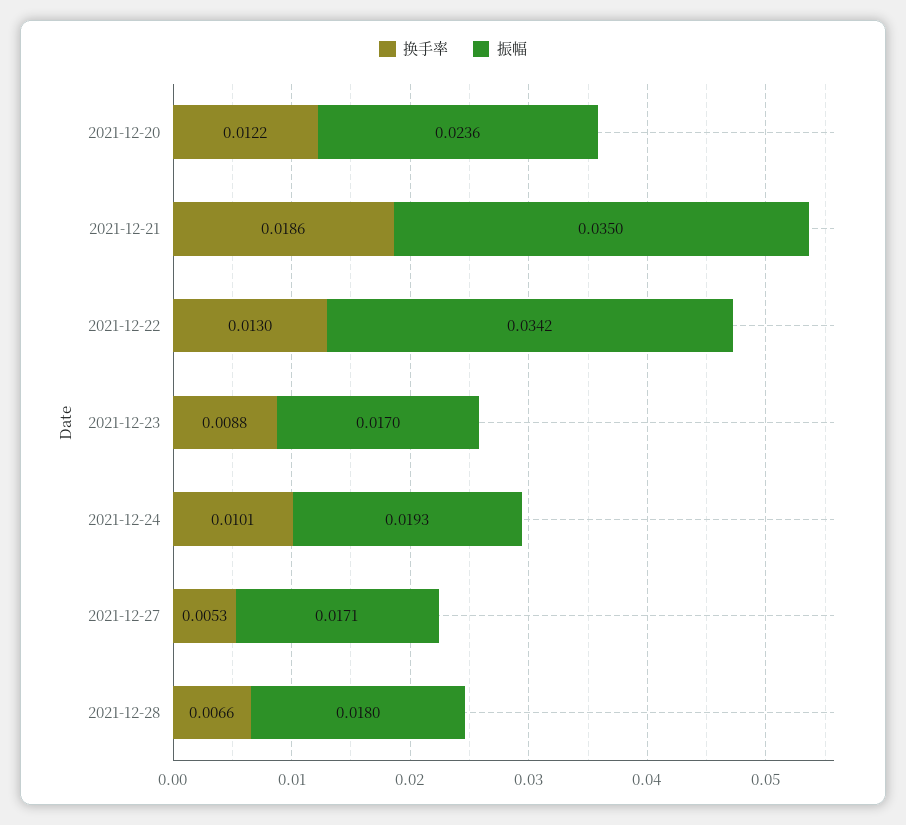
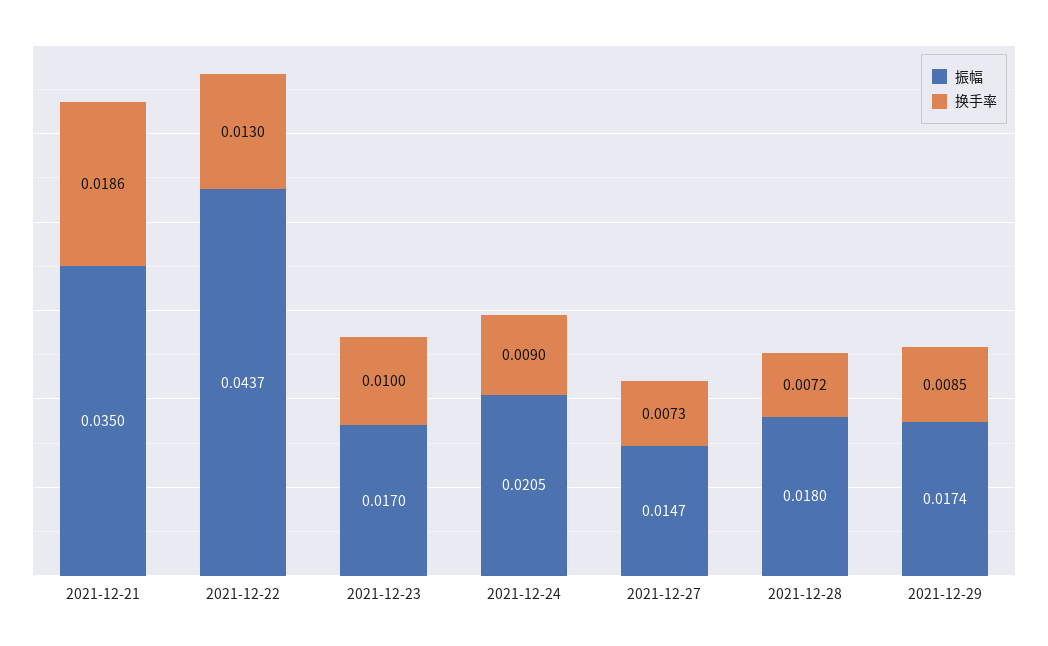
换手率, 2021-12-20: 0.0122 -> none
振幅, 2021-12-20: 0.0236 -> none
振幅, 2021-12-22: 0.0342 -> 0.0437
换手率, 2021-12-23: 0.0088 -> 0.01
换手率, 2021-12-24: 0.0101 -> 0.009
振幅, 2021-12-24: 0.0193 -> 0.0205
换手率, 2021-12-27: 0.0053 -> 0.0073
振幅, 2021-12-27: 0.0171 -> 0.0147
换手率, 2021-12-28: 0.0066 -> 0.0072
振幅, 2021-12-29: none -> 0.0174
换手率, 2021-12-29: none -> 0.0085

